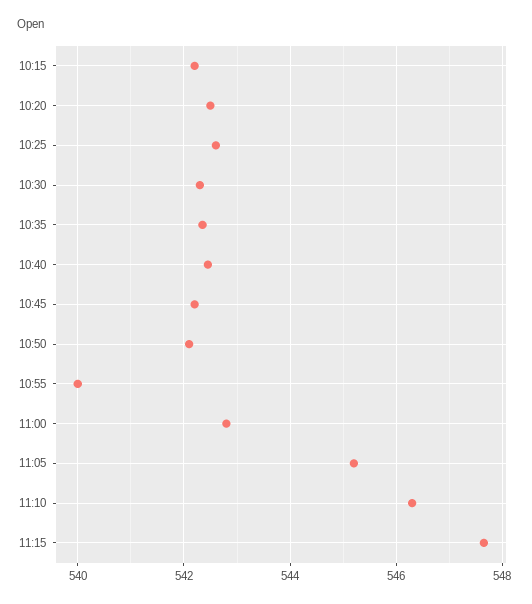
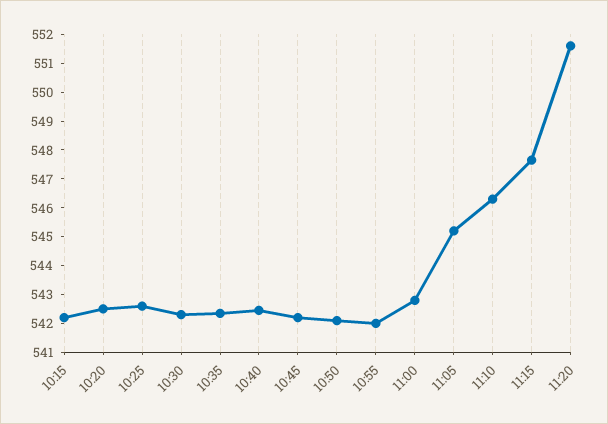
10:55: 540 -> 542
11:20: none -> 551.5

